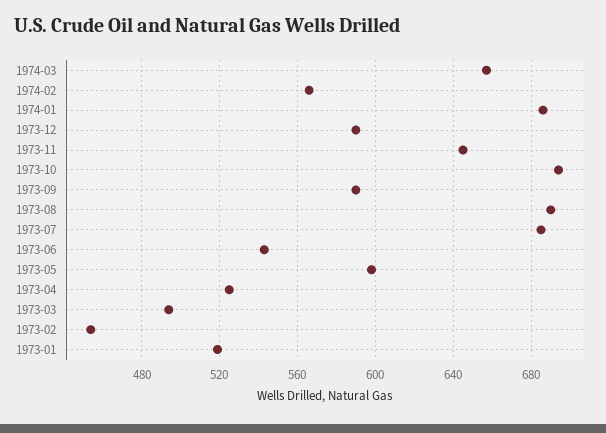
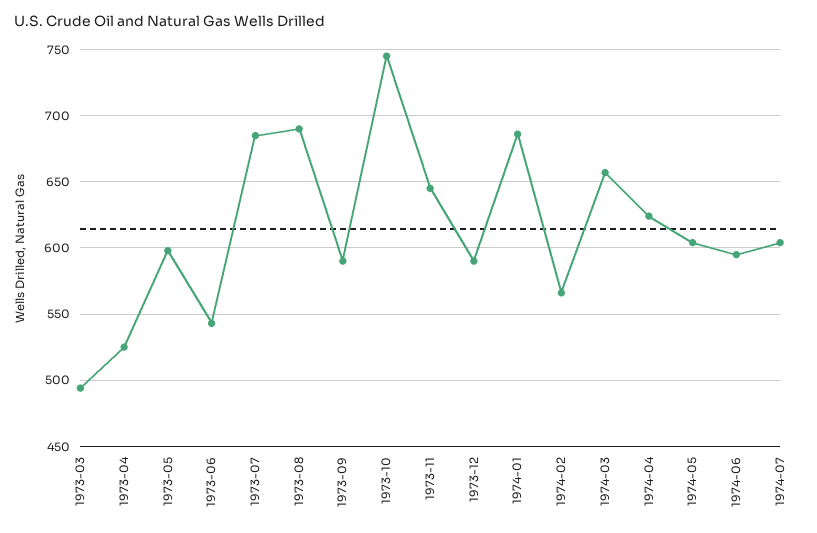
1973-10: 695 -> 745
1973-02: 455 -> none
1973-01: 520 -> none
1974-04: none -> 625
1974-05: none -> 605
1974-06: none -> 595
1974-07: none -> 605

